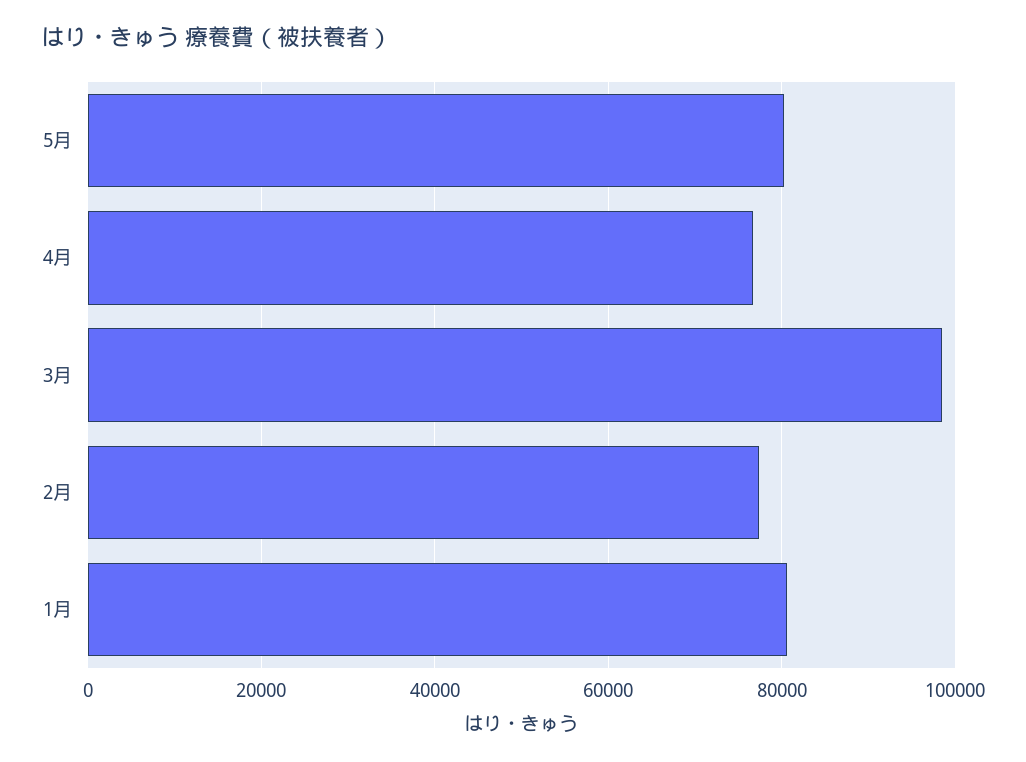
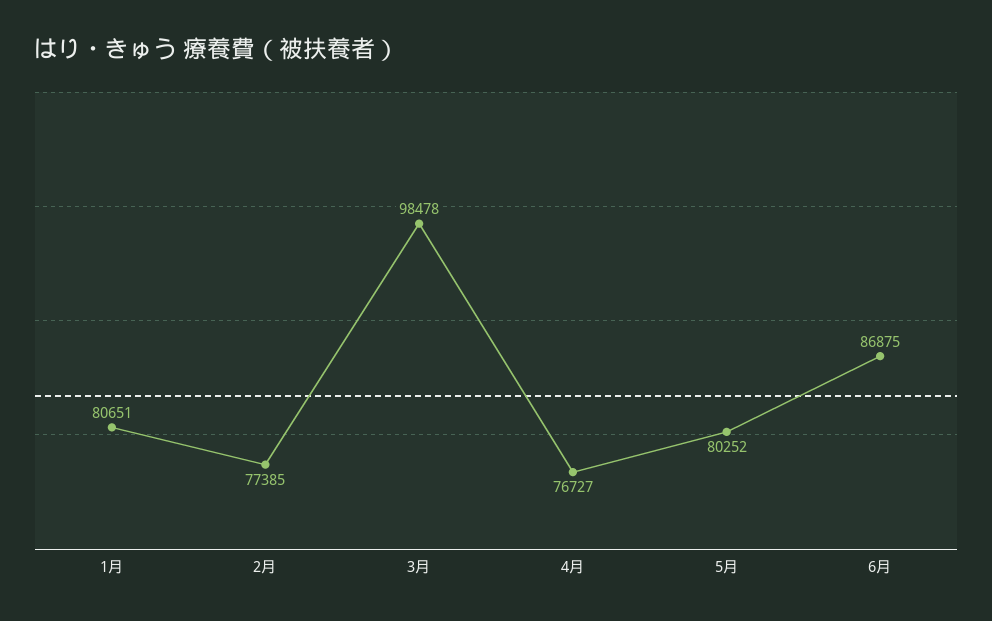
6月: none -> 86875

